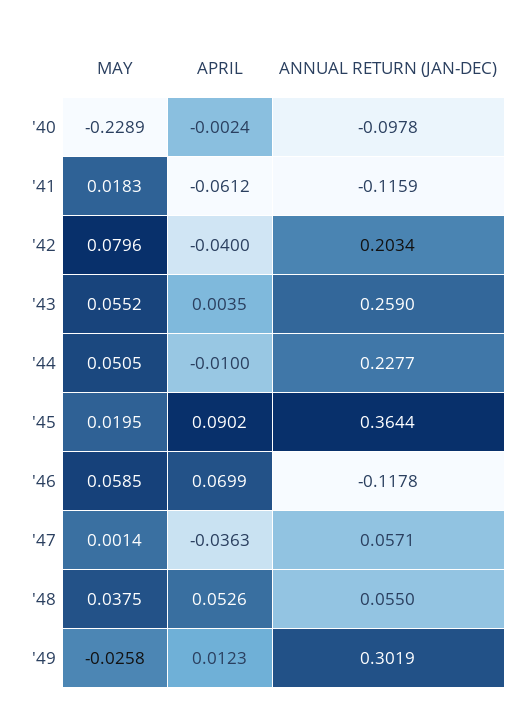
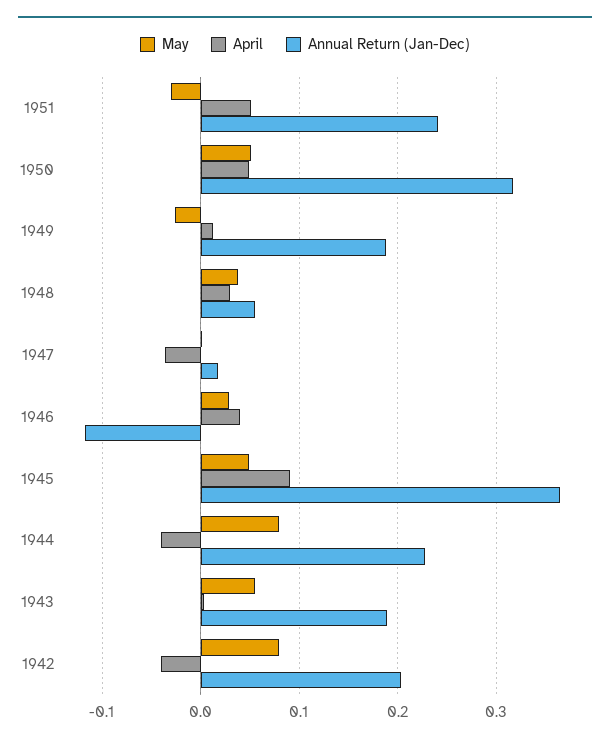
MAY, '40: -0.2289 -> none
APRIL, '40: -0.0024 -> none
ANNUAL RETURN (JAN-DEC), '40: -0.0978 -> none
MAY, '41: 0.0183 -> none
APRIL, '41: -0.0612 -> none
ANNUAL RETURN (JAN-DEC), '41: -0.1159 -> none
ANNUAL RETURN (JAN-DEC), '43: 0.259 -> 0.19
MAY, '44: 0.0505 -> 0.08
APRIL, '44: -0.01 -> -0.04
MAY, '45: 0.0195 -> 0.05
MAY, '46: 0.0585 -> 0.03
APRIL, '46: 0.0699 -> 0.04
ANNUAL RETURN (JAN-DEC), '47: 0.0571 -> 0.02
APRIL, '48: 0.0526 -> 0.03
ANNUAL RETURN (JAN-DEC), '49: 0.3019 -> 0.19
MAY, 1951: none -> -0.03
APRIL, 1951: none -> 0.05
ANNUAL RETURN (JAN-DEC), 1951: none -> 0.24
MAY, 1950: none -> 0.05
APRIL, 1950: none -> 0.05
ANNUAL RETURN (JAN-DEC), 1950: none -> 0.32

